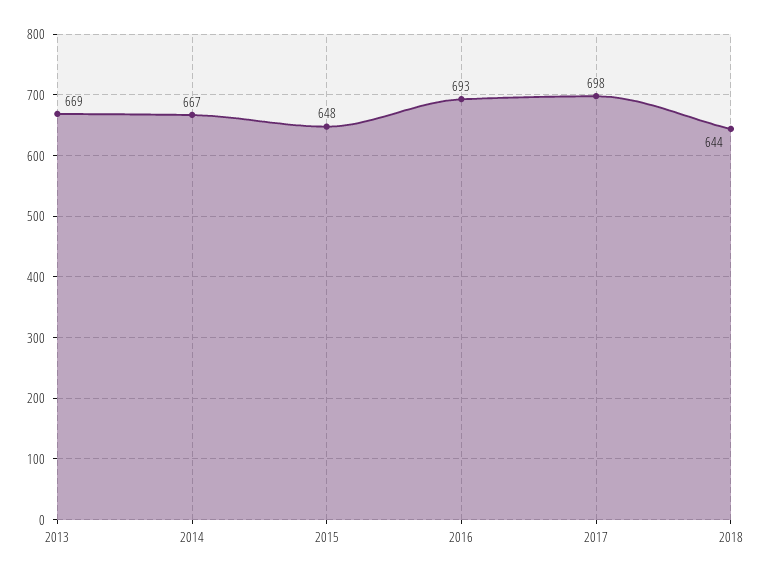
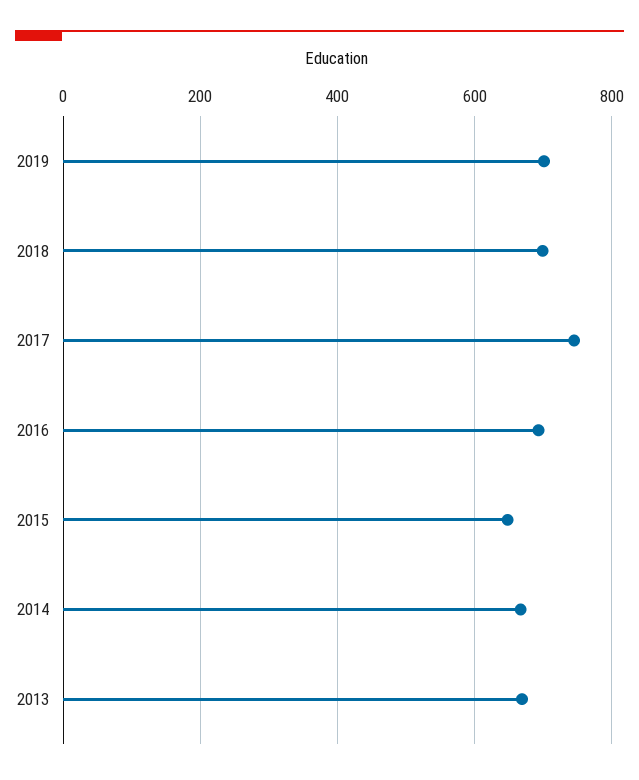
2017: 698 -> 740
2018: 644 -> 700
2019: none -> 700

